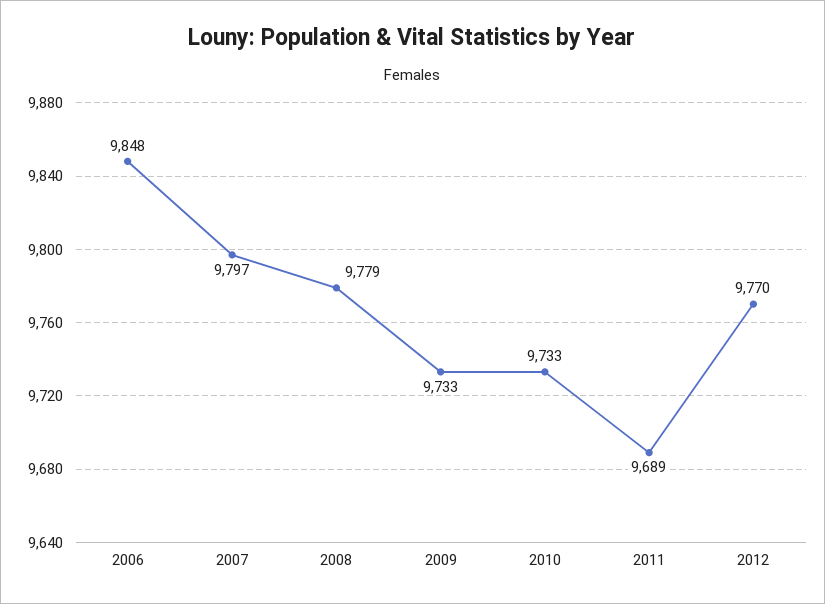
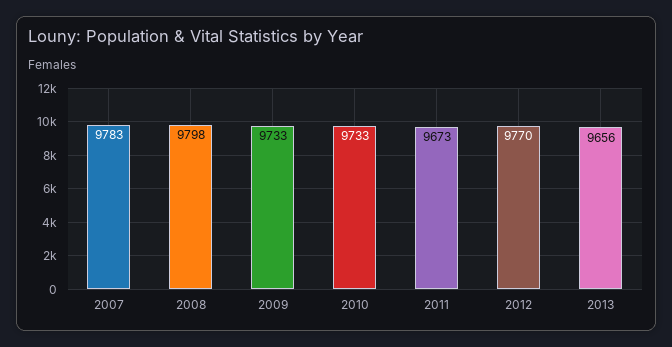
2006: 9848 -> none
2007: 9797 -> 9783
2008: 9779 -> 9798
2011: 9689 -> 9673
2013: none -> 9656

